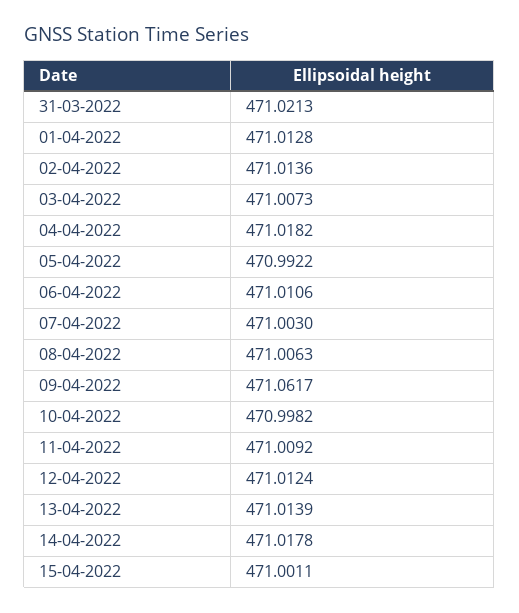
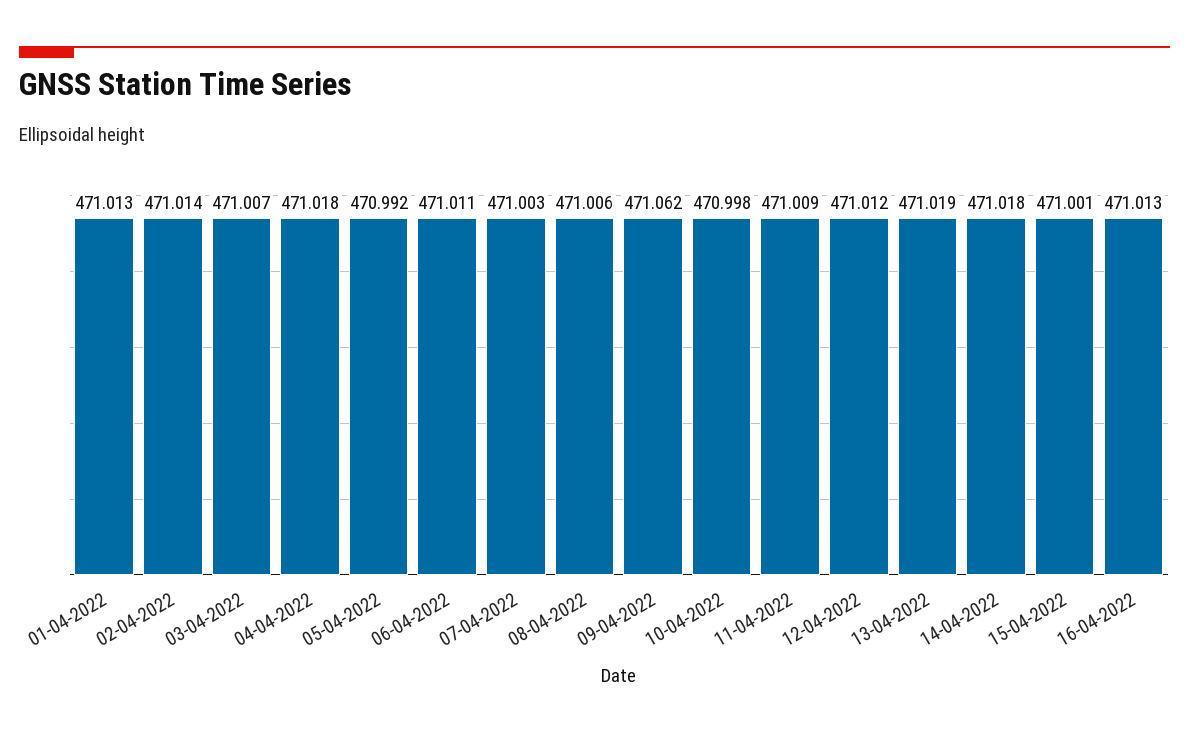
31-03-2022: 471.0213 -> none
13-04-2022: 471.0139 -> 471.019
16-04-2022: none -> 471.013

